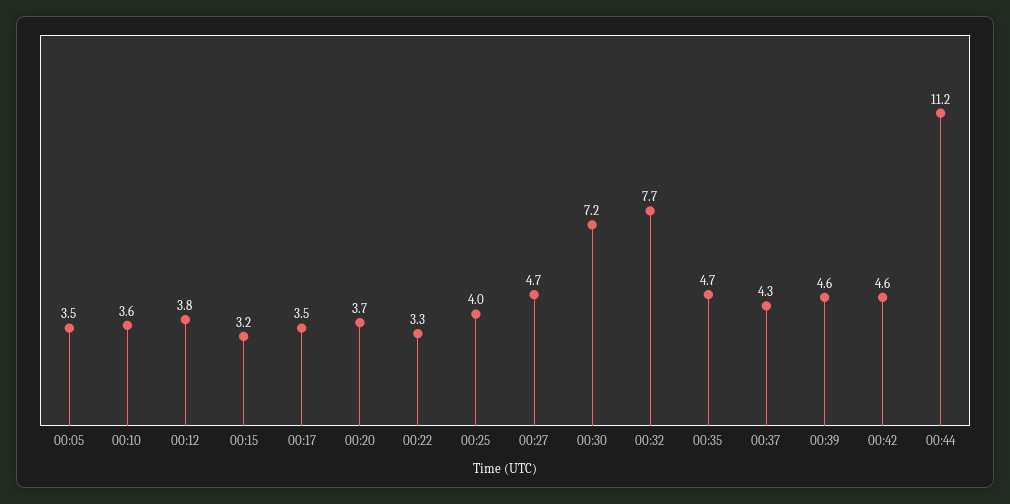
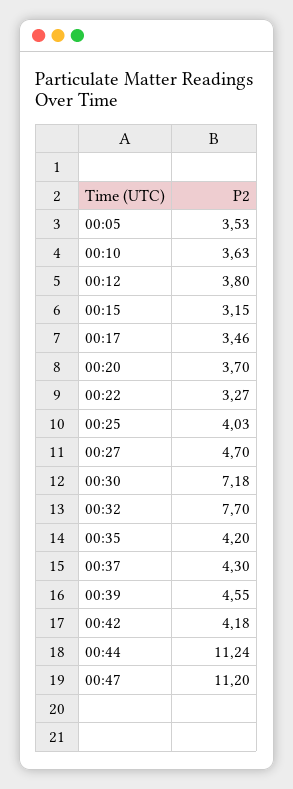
00:35: 4.7 -> 4.2
00:42: 4.6 -> 4.18
00:47: none -> 11.2

